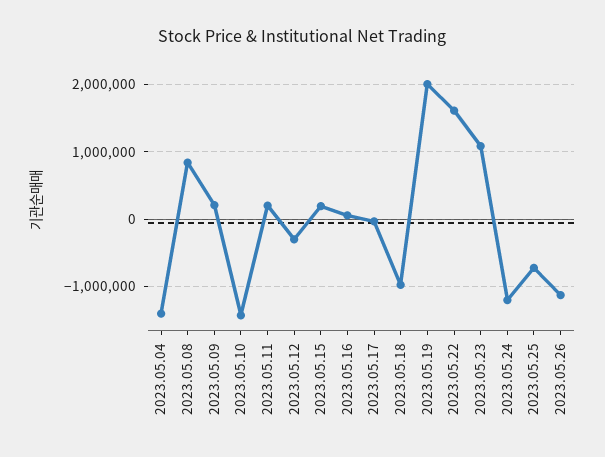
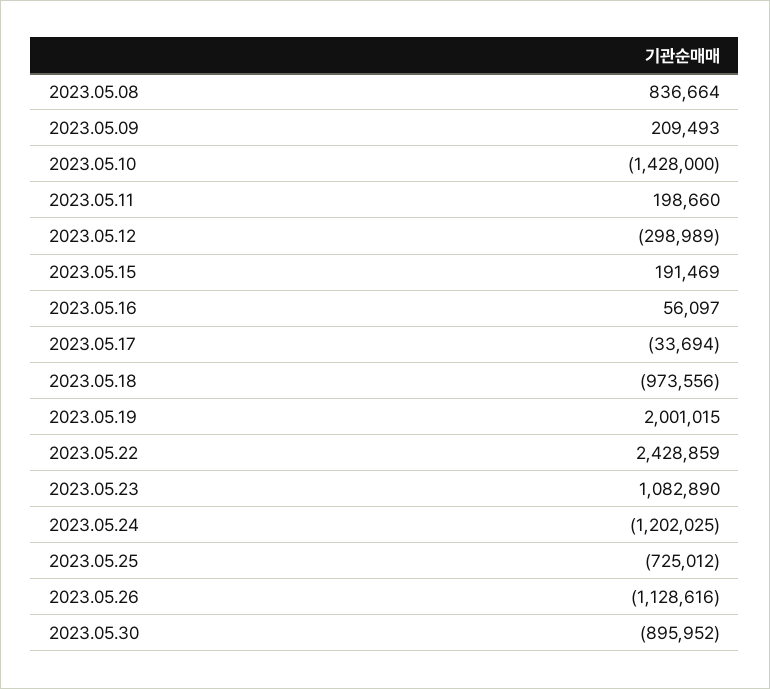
2023.05.04: -1400000 -> none
2023.05.22: 1600000 -> 2428859
2023.05.30: none -> -895952

